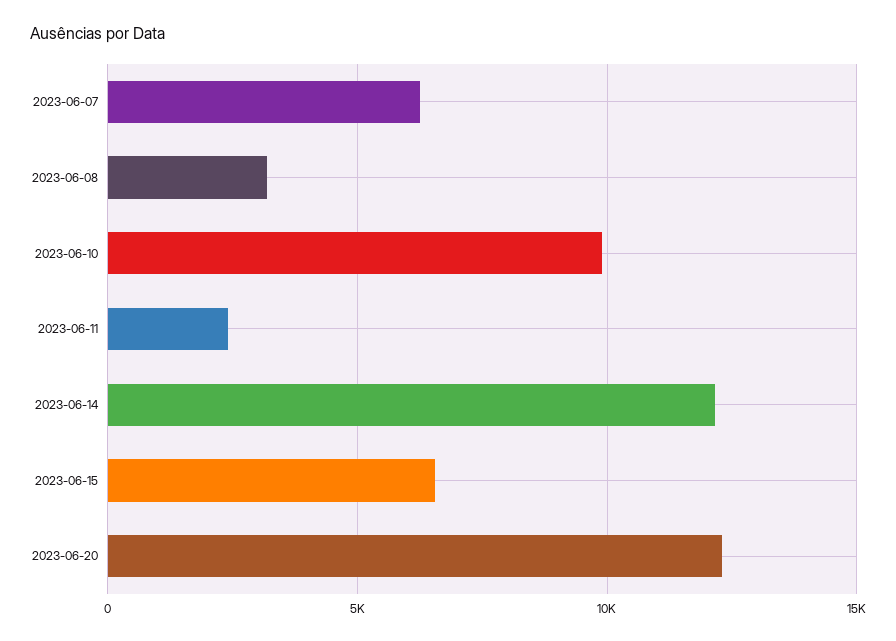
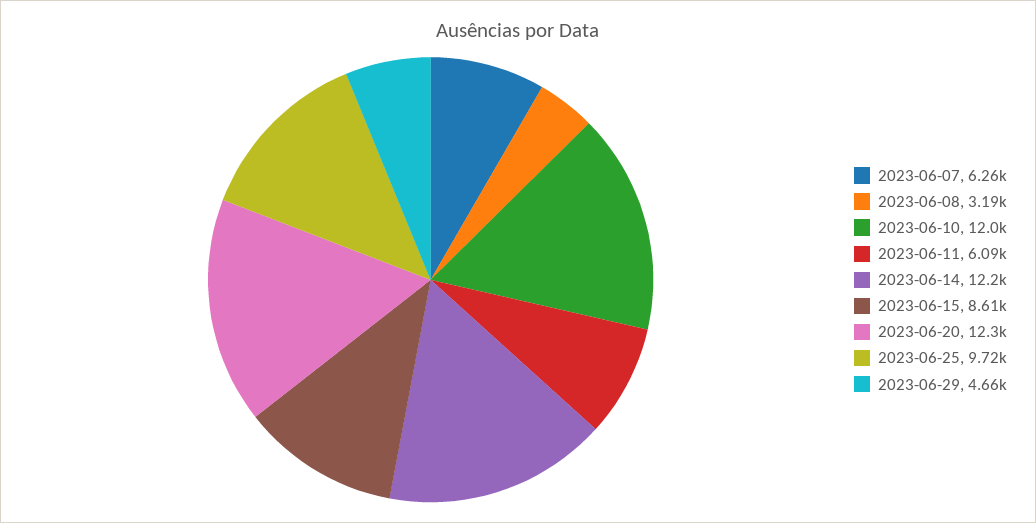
2023-06-10: 10000 -> 12000
2023-06-11: 2500 -> 6090
2023-06-15: 6500 -> 8610
2023-06-25: none -> 9720
2023-06-29: none -> 4660

